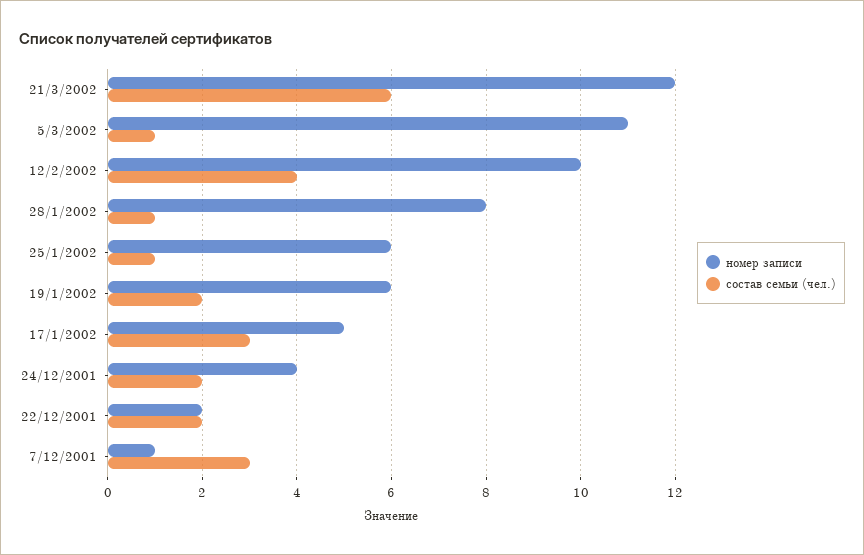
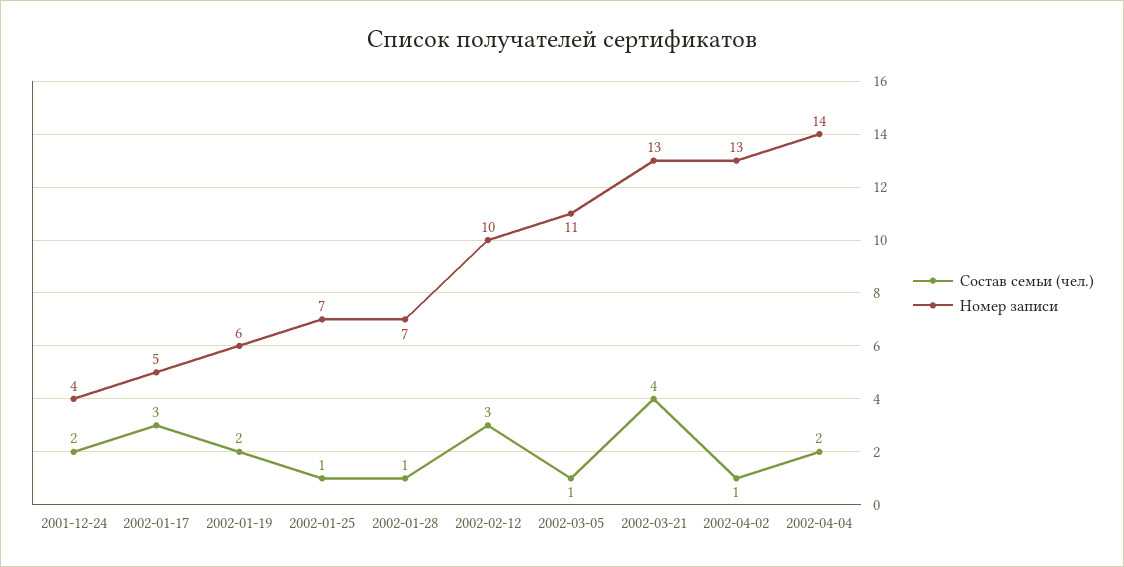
номер записи, 21/3/2002: 12 -> 13
состав семьи (чел.), 21/3/2002: 6 -> 4
состав семьи (чел.), 12/2/2002: 4 -> 3
номер записи, 28/1/2002: 8 -> 7
номер записи, 25/1/2002: 6 -> 7
номер записи, 22/12/2001: 2 -> none
состав семьи (чел.), 22/12/2001: 2 -> none
номер записи, 7/12/2001: 1 -> none
состав семьи (чел.), 7/12/2001: 3 -> none
состав семьи (чел.), 2002-04-02: none -> 1
номер записи, 2002-04-02: none -> 13
состав семьи (чел.), 2002-04-04: none -> 2
номер записи, 2002-04-04: none -> 14

